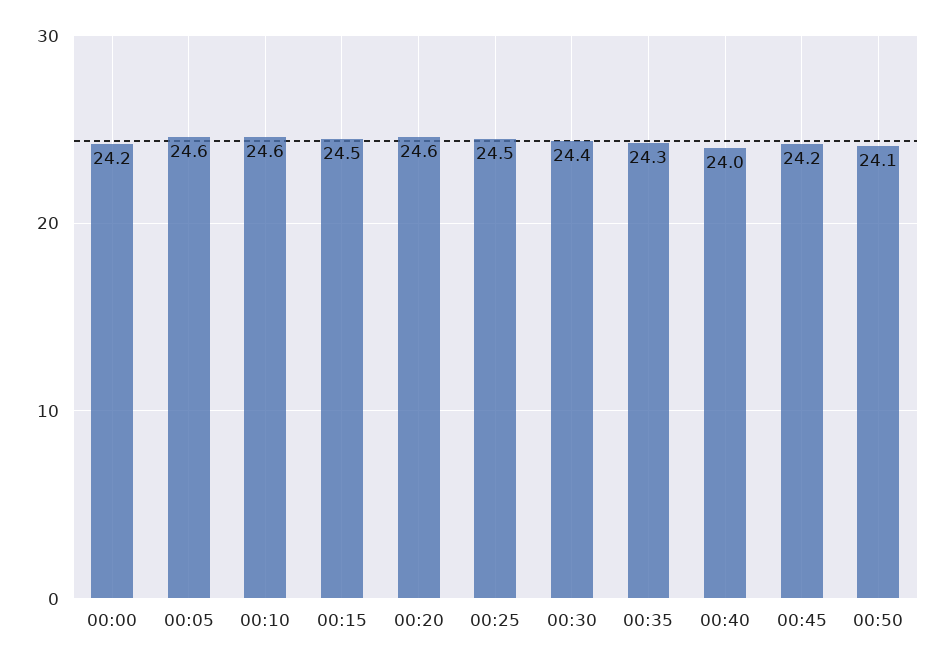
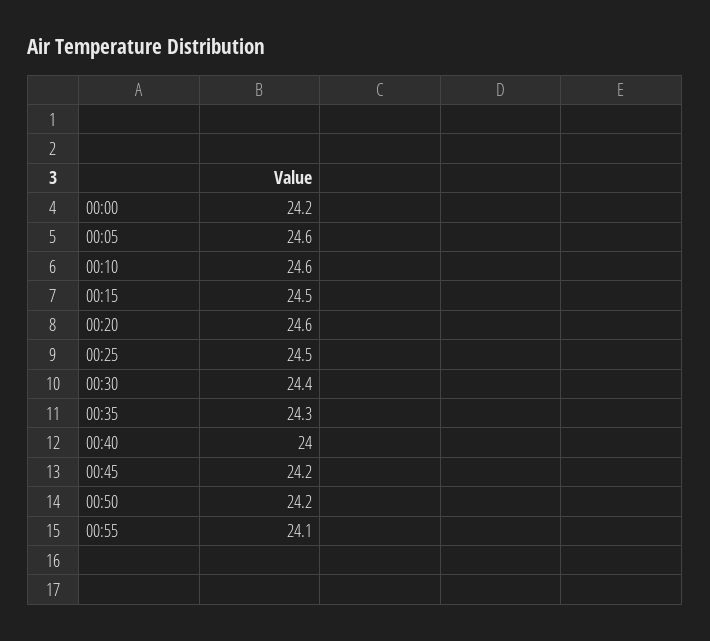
00:50: 24.1 -> 24.2
00:55: none -> 24.1

